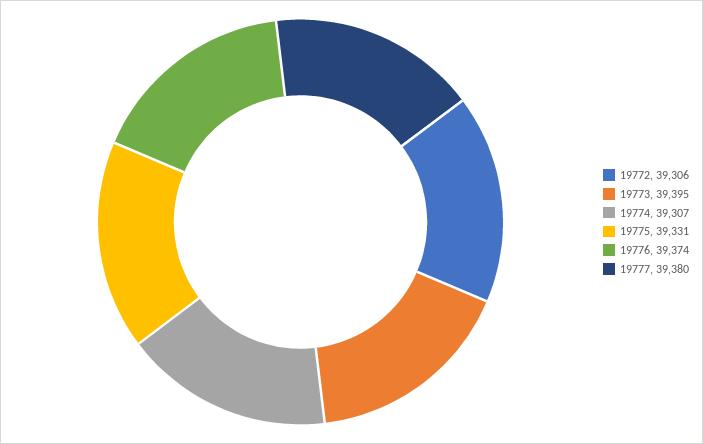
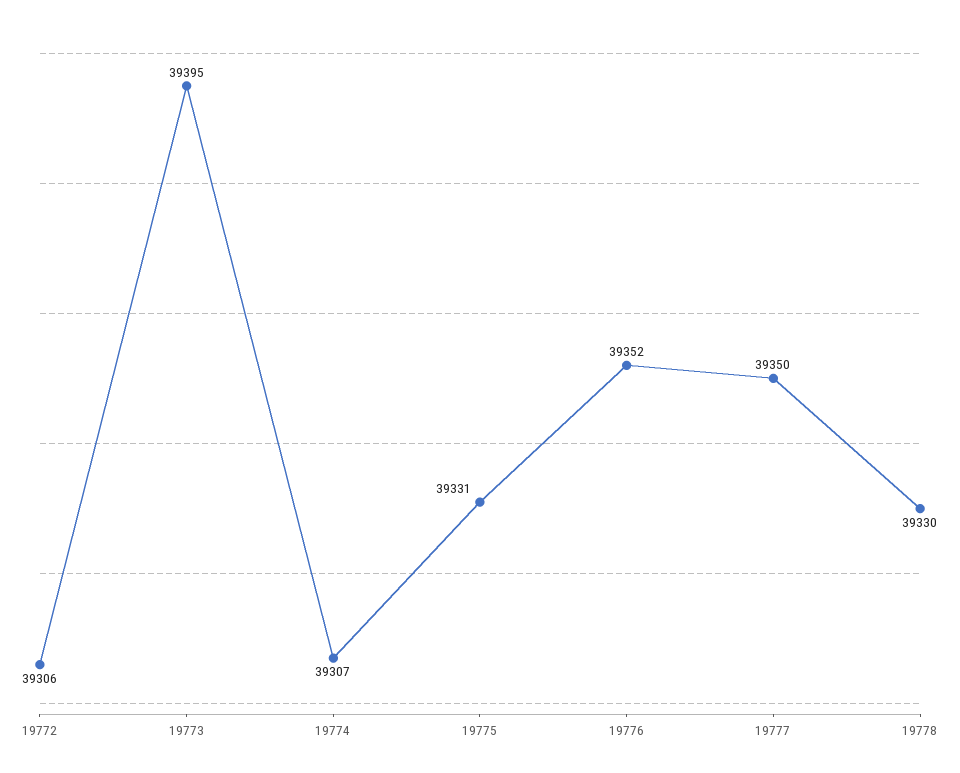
19776: 39374 -> 39352
19777: 39380 -> 39350
19778: none -> 39330

